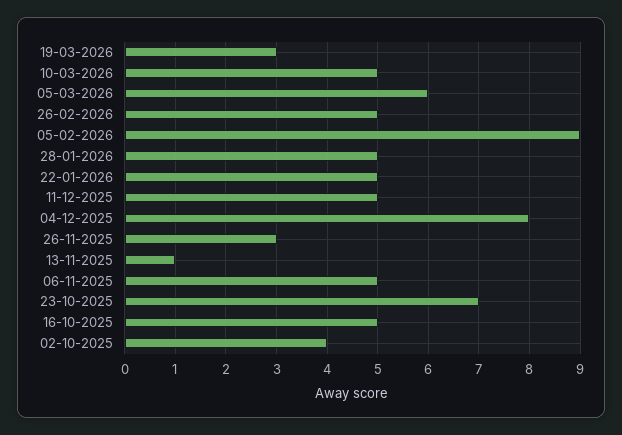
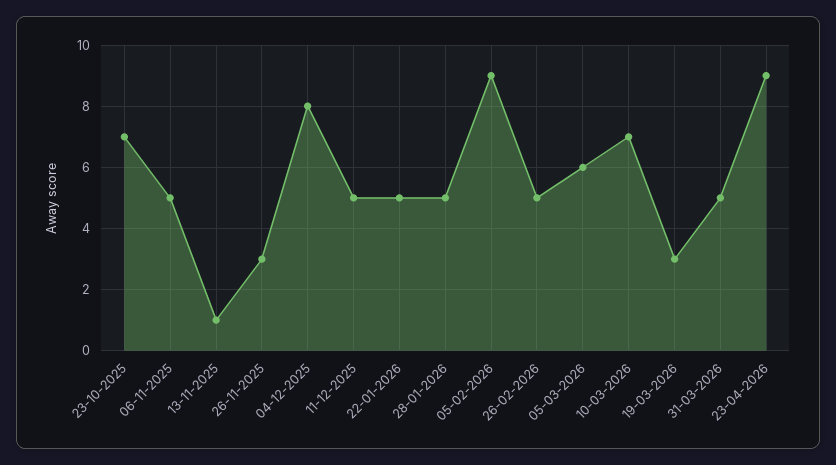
10-03-2026: 5 -> 7
16-10-2025: 5 -> none
02-10-2025: 4 -> none
31-03-2026: none -> 5
23-04-2026: none -> 9

